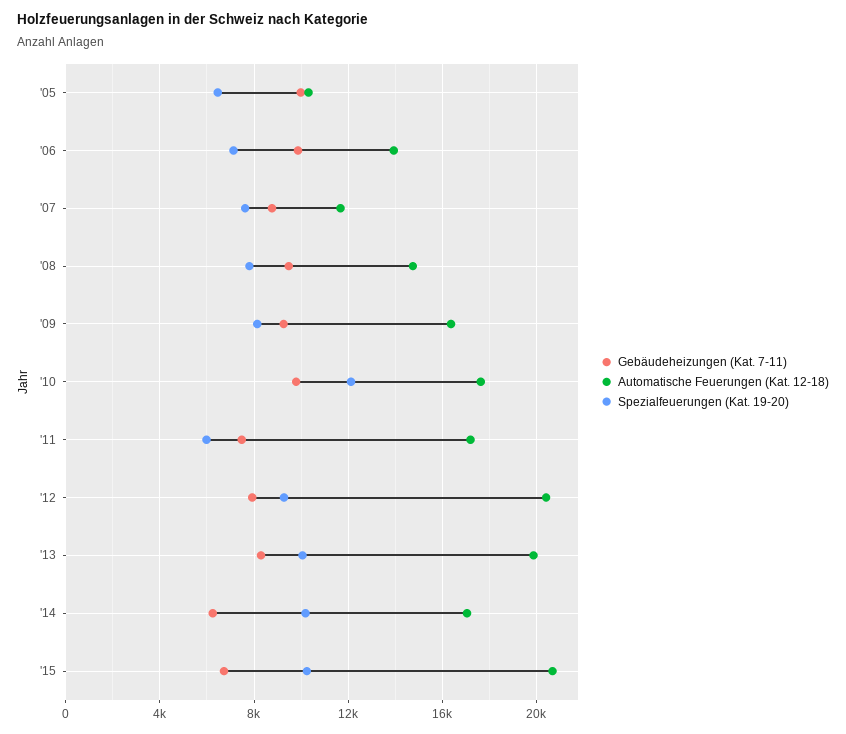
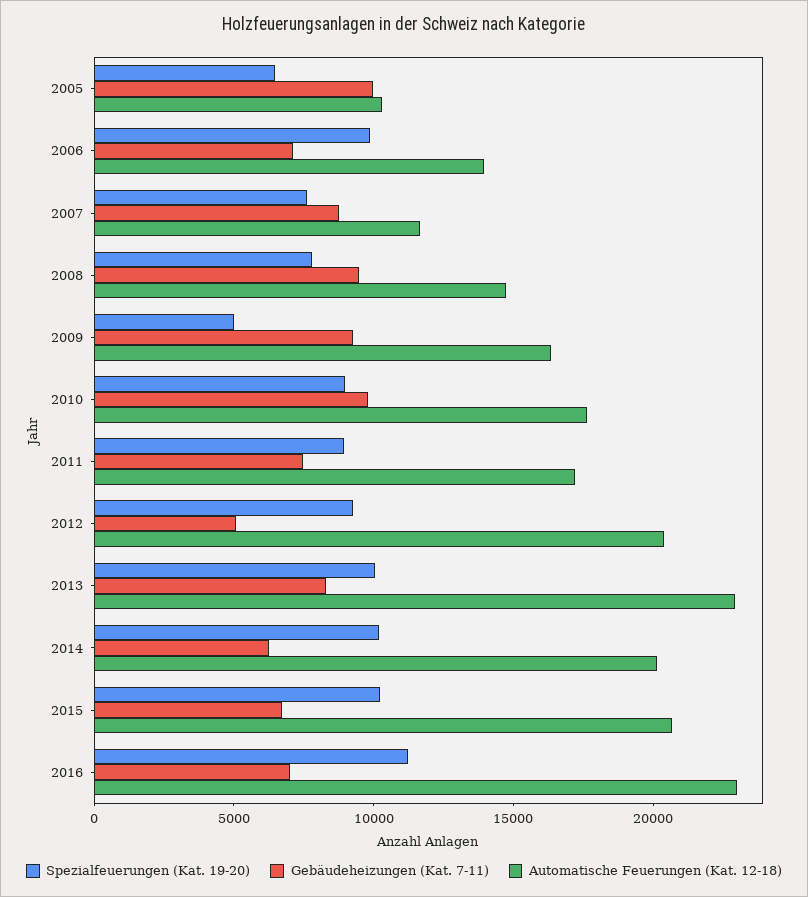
Gebäudeheizungen (Kat. 7-11), '06: 10000 -> 7000
Spezialfeuerungen (Kat. 19-20), '06: 7000 -> 10000
Spezialfeuerungen (Kat. 19-20), '09: 8000 -> 5000
Spezialfeuerungen (Kat. 19-20), '10: 12000 -> 9000
Spezialfeuerungen (Kat. 19-20), '11: 6000 -> 9000
Gebäudeheizungen (Kat. 7-11), '12: 8000 -> 5000
Automatische Feuerungen (Kat. 12-18), '13: 20000 -> 23000
Automatische Feuerungen (Kat. 12-18), '14: 17000 -> 20000
Spezialfeuerungen (Kat. 19-20), 2016: none -> 11000
Gebäudeheizungen (Kat. 7-11), 2016: none -> 7000
Automatische Feuerungen (Kat. 12-18), 2016: none -> 23000

